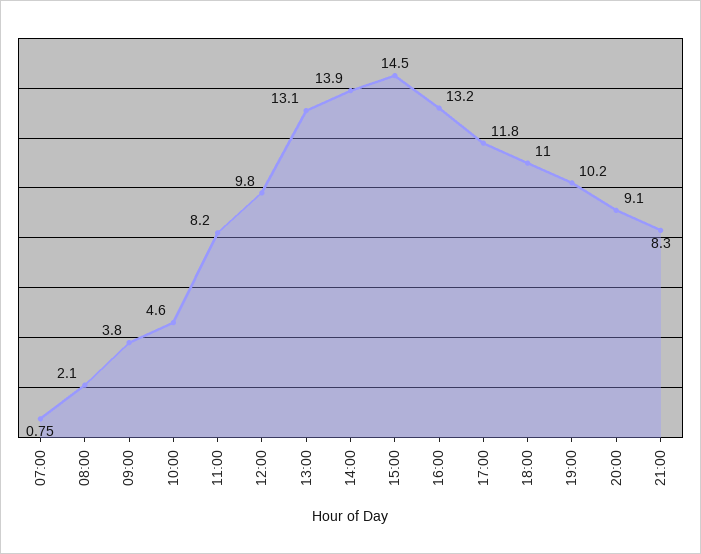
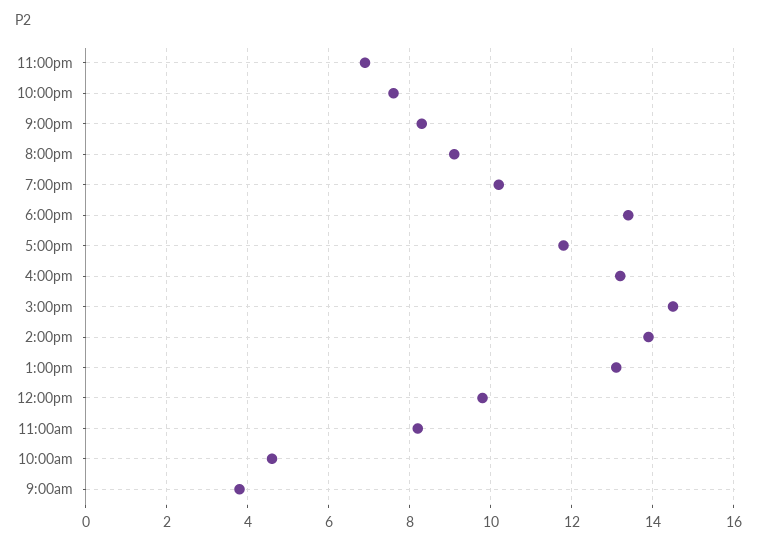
07:00: 0.75 -> none
08:00: 2.1 -> none
18:00: 11 -> 13.5
11:00pm: none -> 7
10:00pm: none -> 7.5

